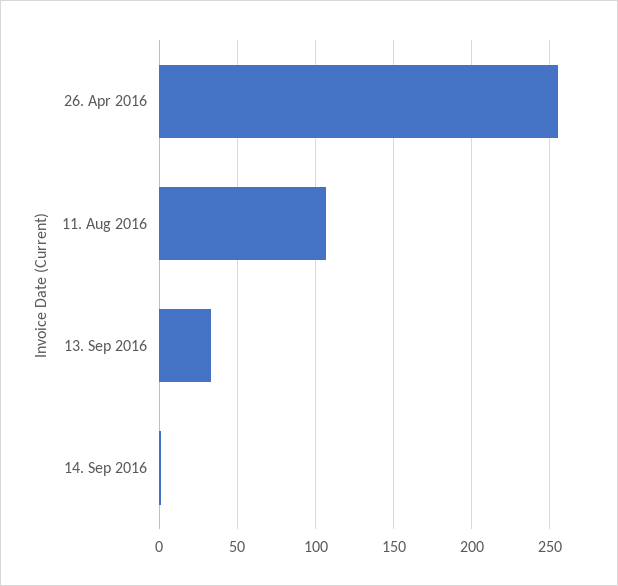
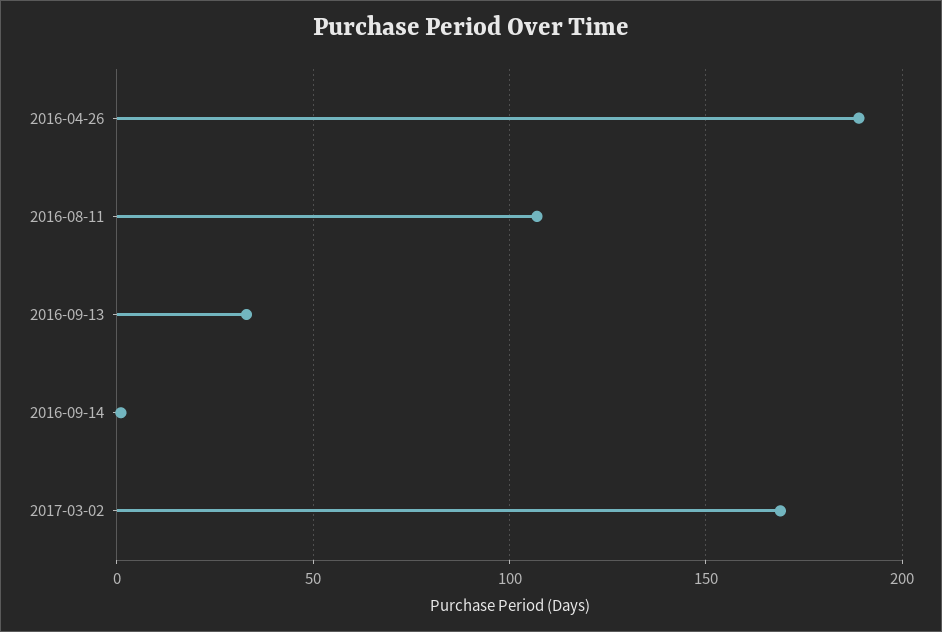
26. Apr 2016: 255 -> 190
2017-03-02: none -> 170

